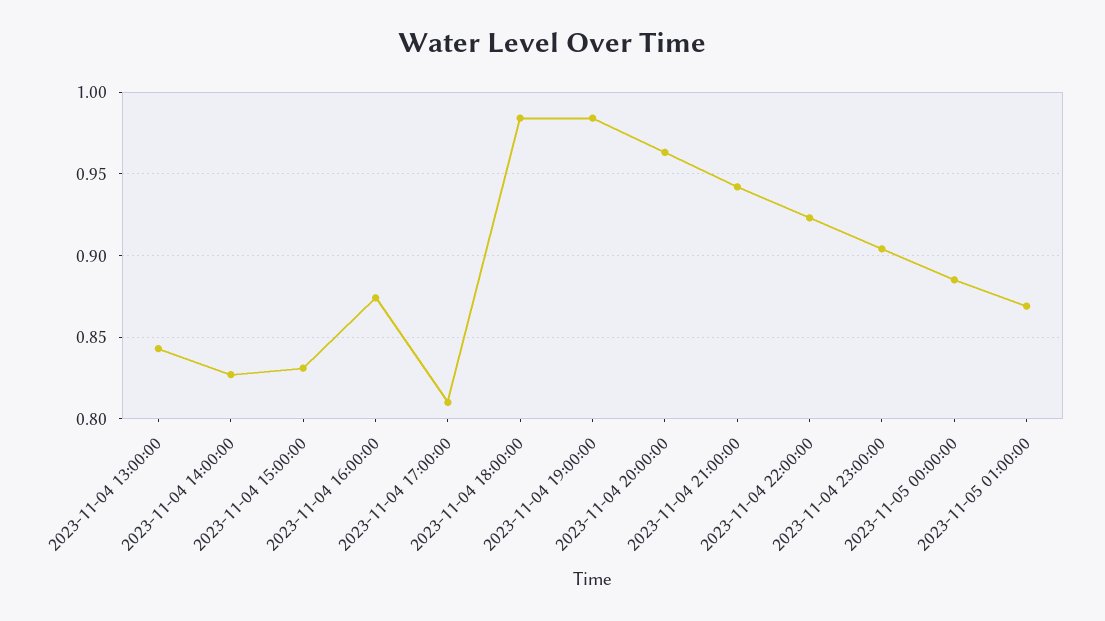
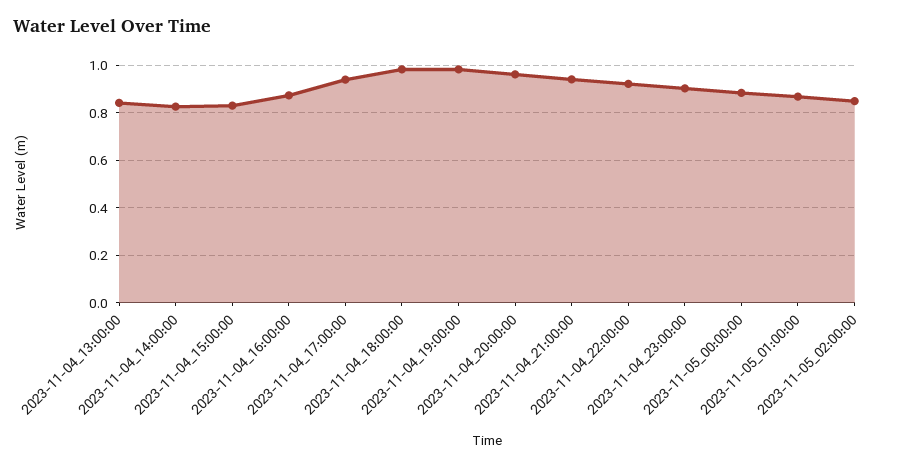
2023-11-04 17:00:00: 0.81 -> 0.95
2023-11-05_02:00:00: none -> 0.85

